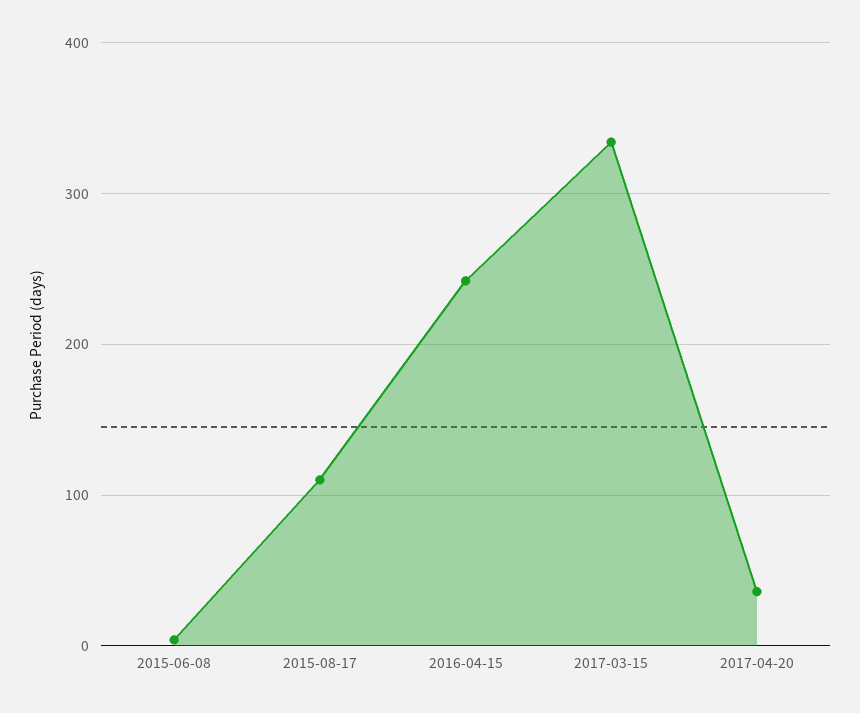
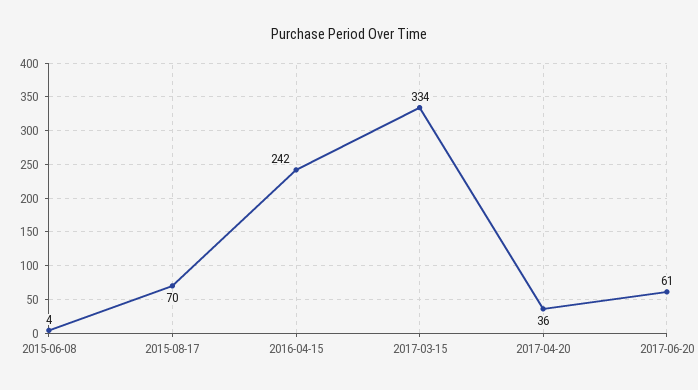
2015-08-17: 110 -> 70
2017-06-20: none -> 61

